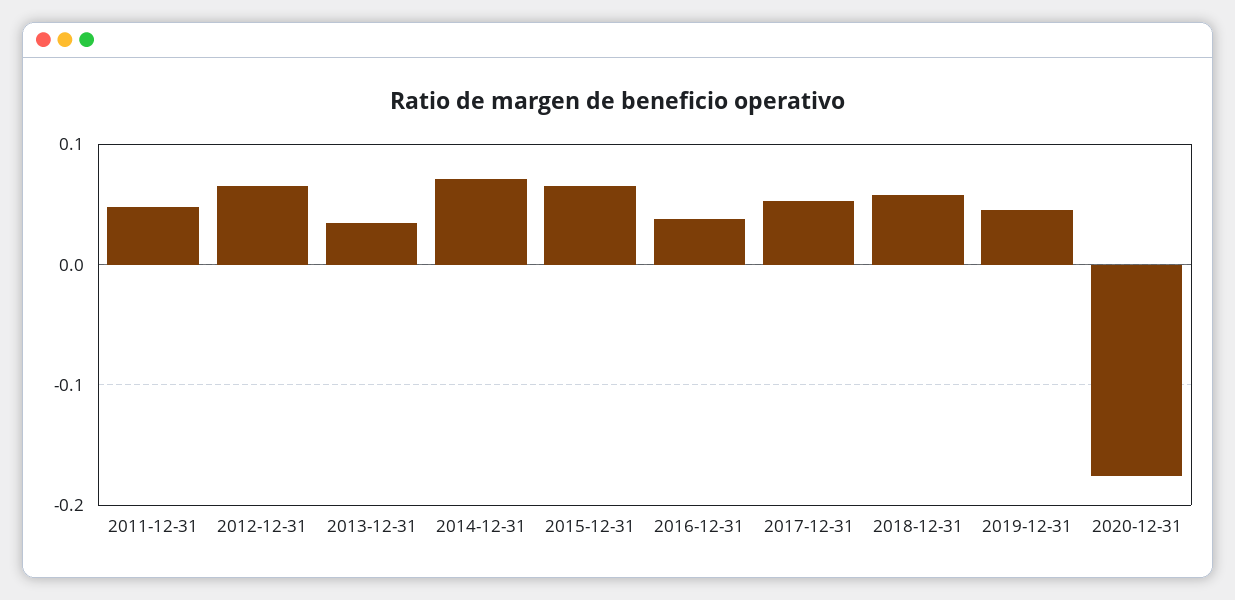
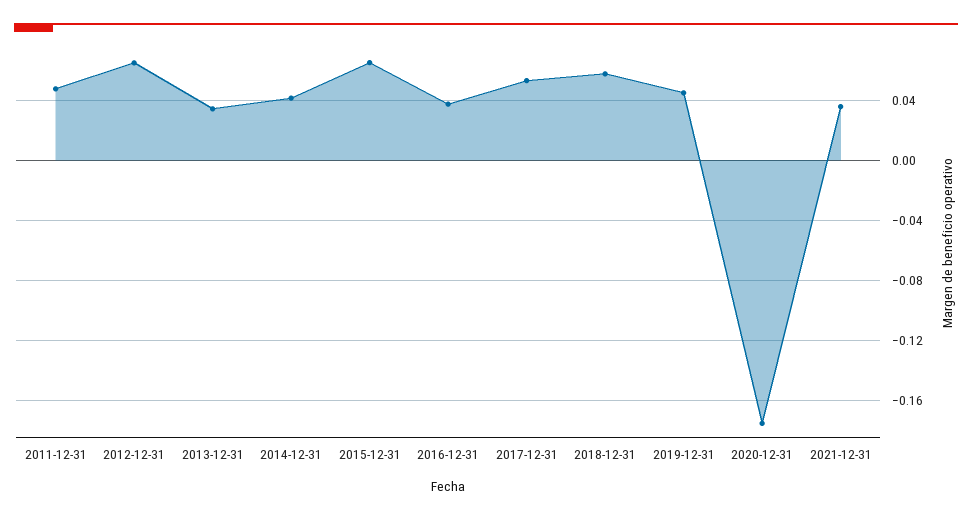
2014-12-31: 0.07 -> 0.04
2021-12-31: none -> 0.035

